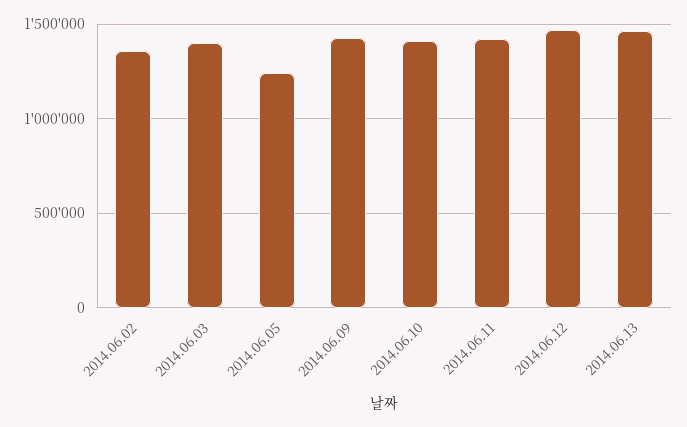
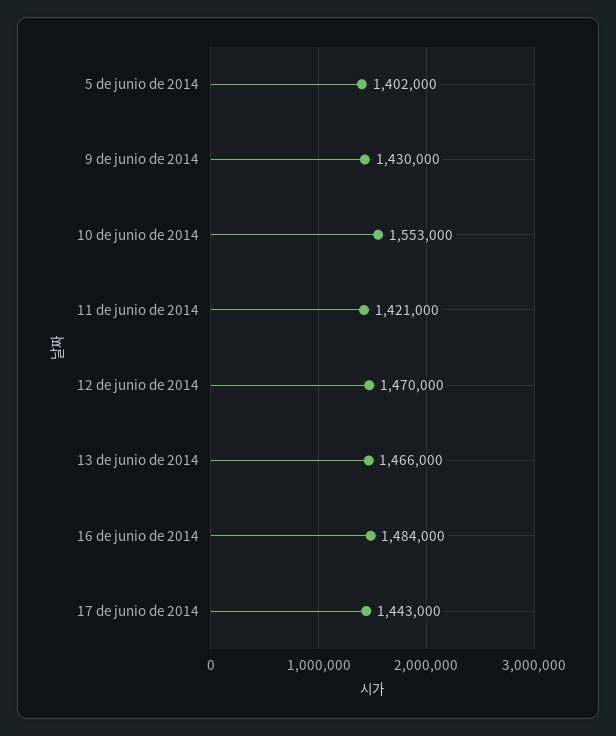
2014.06.02: 1350000 -> none
2014.06.03: 1400000 -> none
2014.06.05: 1250000 -> 1402000
2014.06.10: 1400000 -> 1553000
16 de junio de 2014: none -> 1484000
17 de junio de 2014: none -> 1443000

